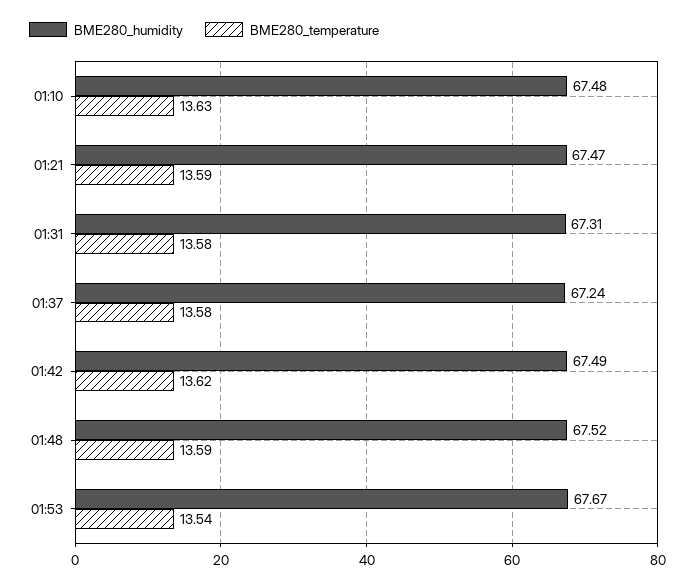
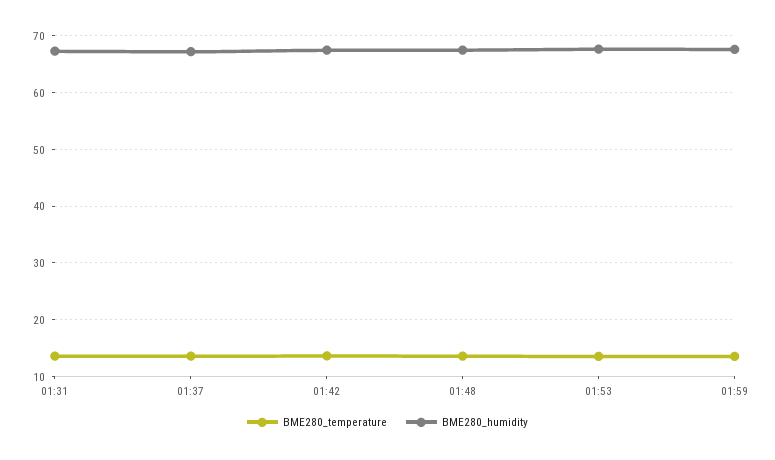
BME280_humidity, 01:10: 67.48 -> none
BME280_temperature, 01:10: 13.63 -> none
BME280_humidity, 01:21: 67.47 -> none
BME280_temperature, 01:21: 13.59 -> none
BME280_temperature, 01:59: none -> 14
BME280_humidity, 01:59: none -> 68

